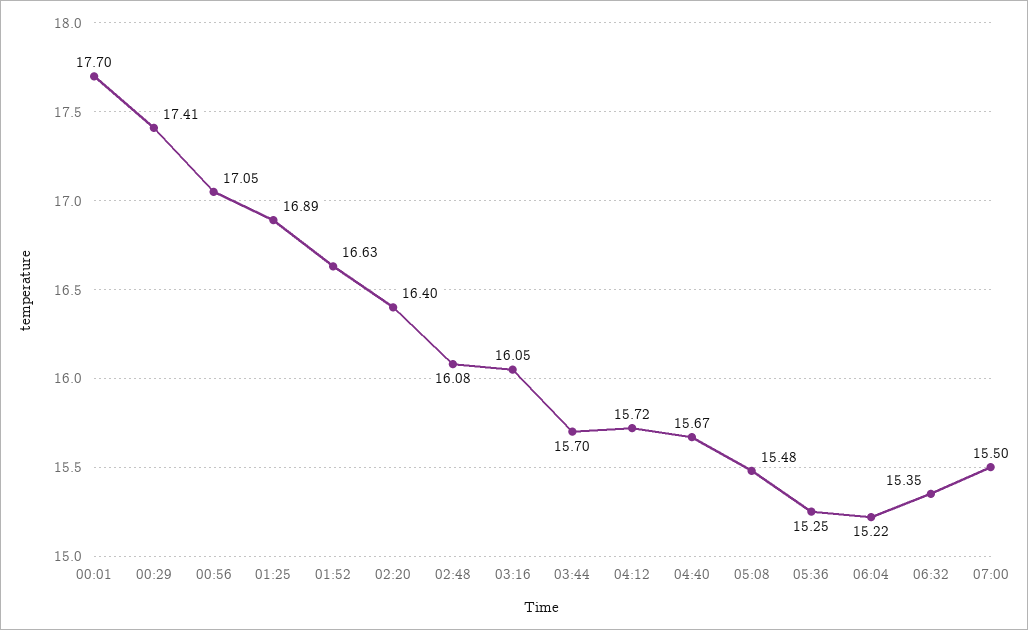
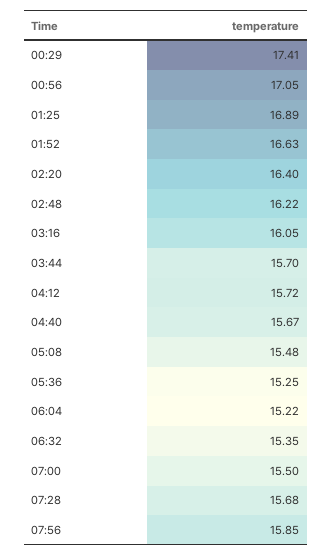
00:01: 17.7 -> none
02:48: 16.08 -> 16.22
07:28: none -> 15.68
07:56: none -> 15.85

